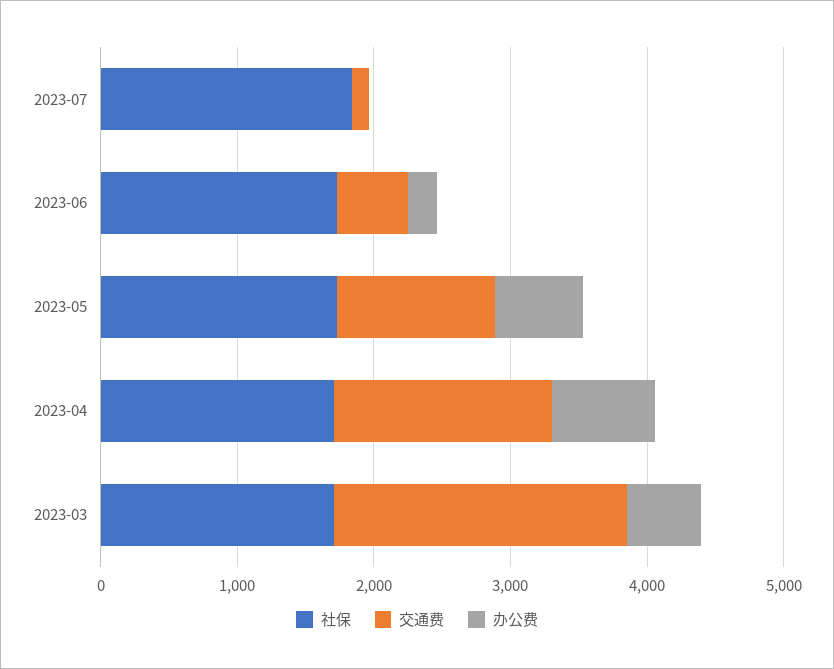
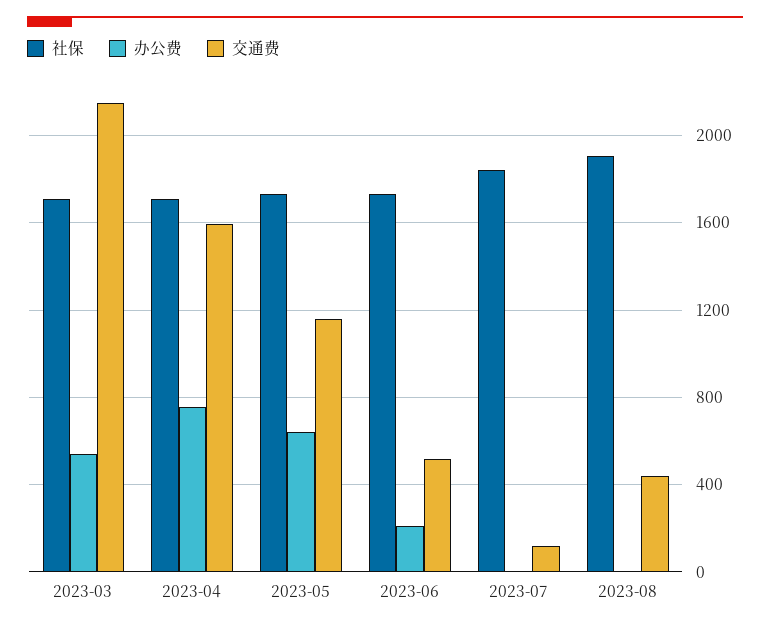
社保, 2023-08: none -> 1900
办公费, 2023-08: none -> 0
交通费, 2023-08: none -> 450

